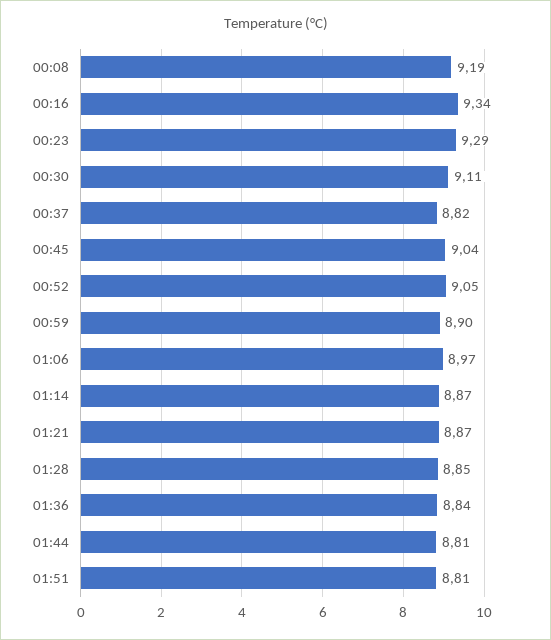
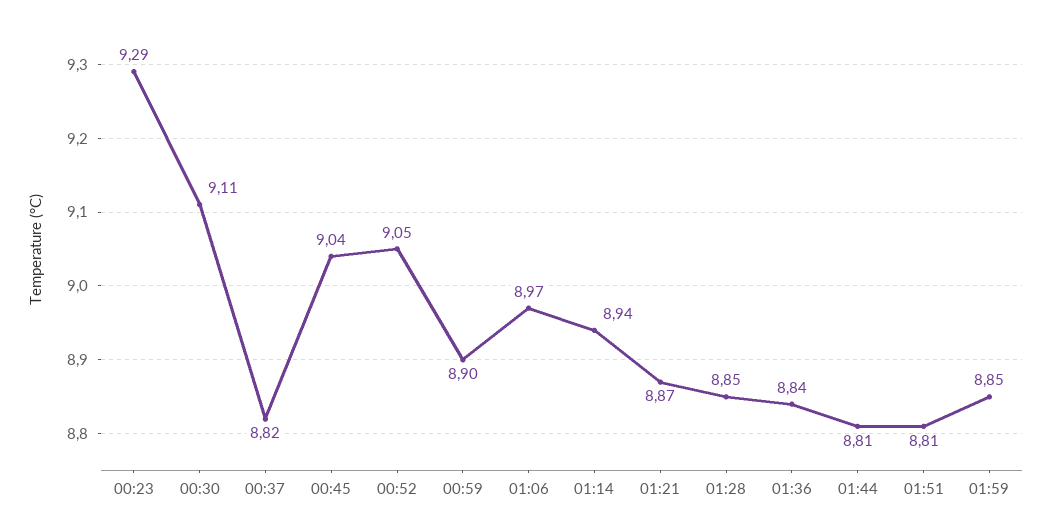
00:08: 9.19 -> none
00:16: 9.34 -> none
01:14: 8.87 -> 8.94
01:59: none -> 8.85

